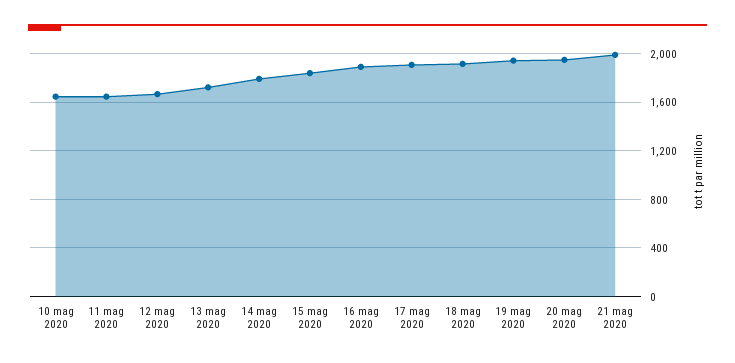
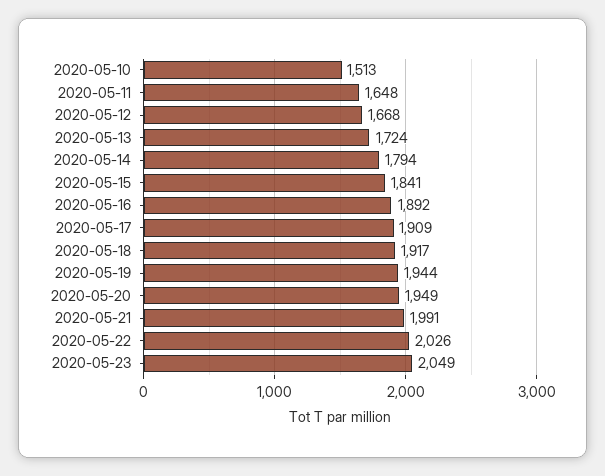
10 mag 2020: 1650 -> 1513
2020-05-22: none -> 2026
2020-05-23: none -> 2049

